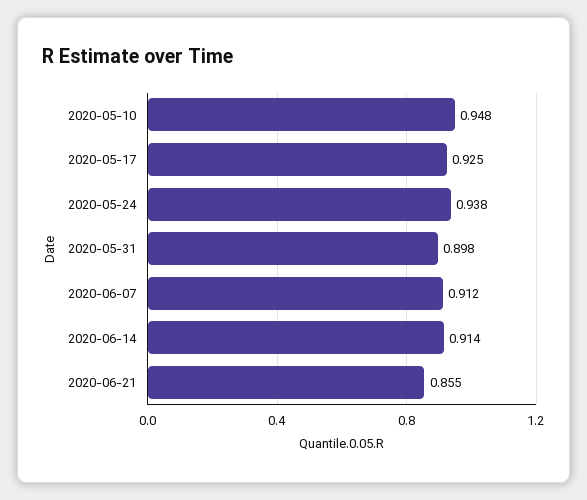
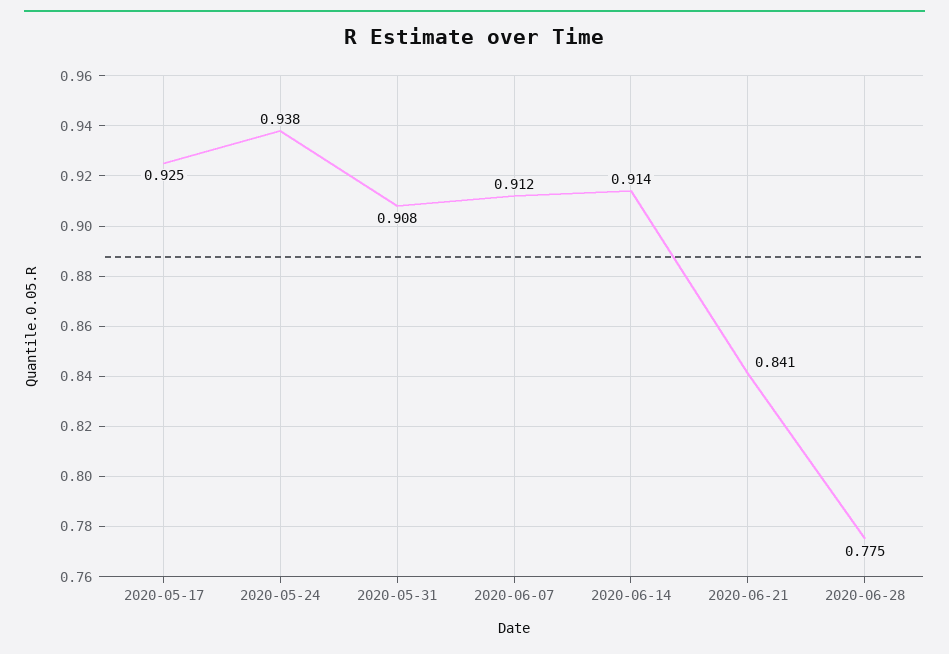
2020-05-10: 0.948 -> none
2020-05-31: 0.898 -> 0.908
2020-06-21: 0.855 -> 0.841
2020-06-28: none -> 0.775

